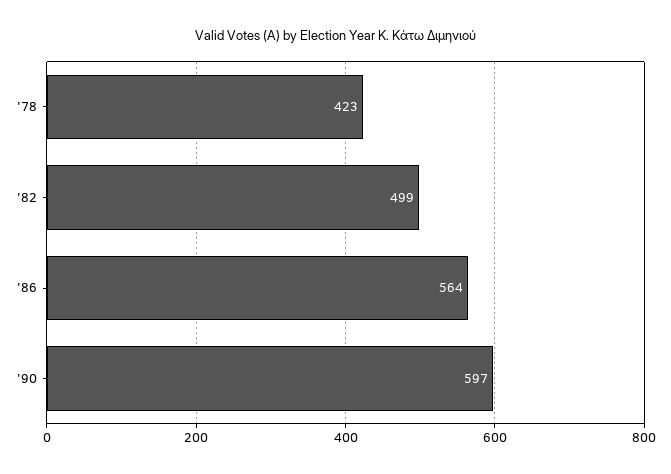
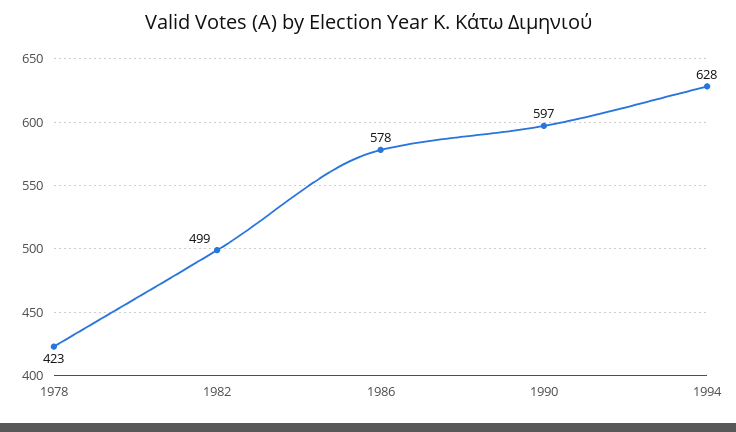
'86: 564 -> 578
1994: none -> 628

